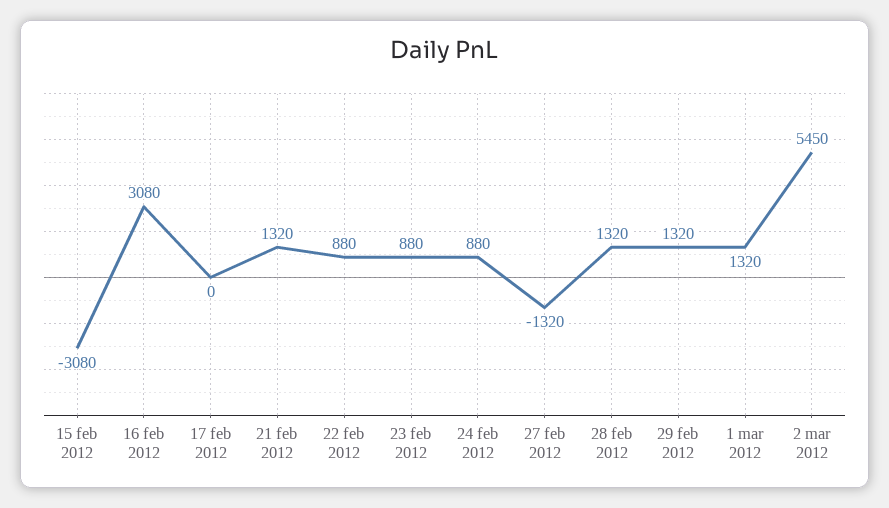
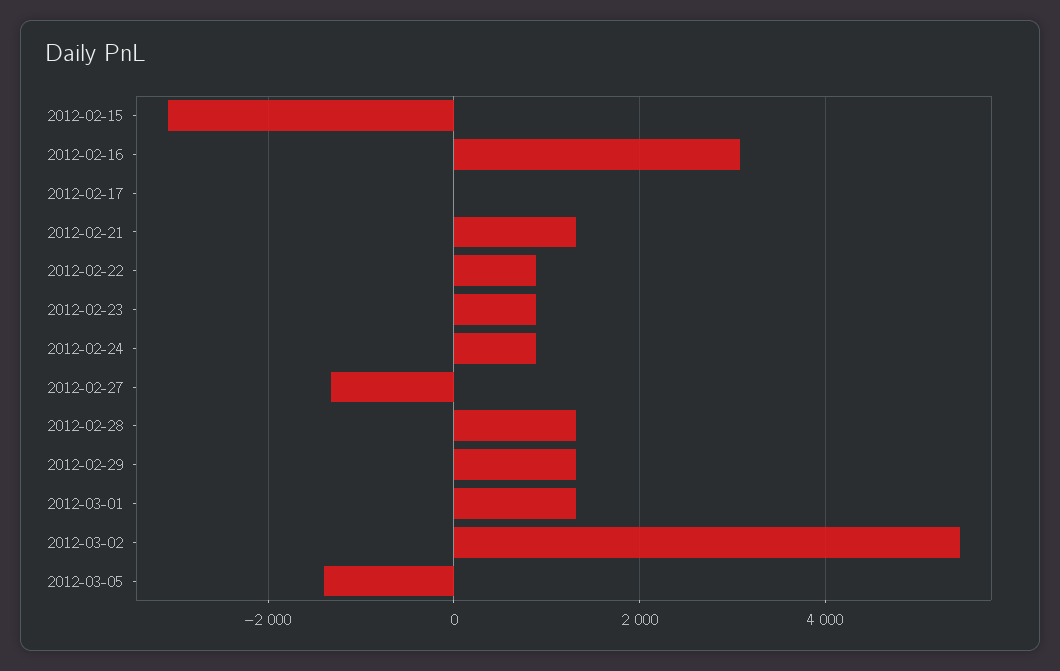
2012-03-05: none -> -1400

